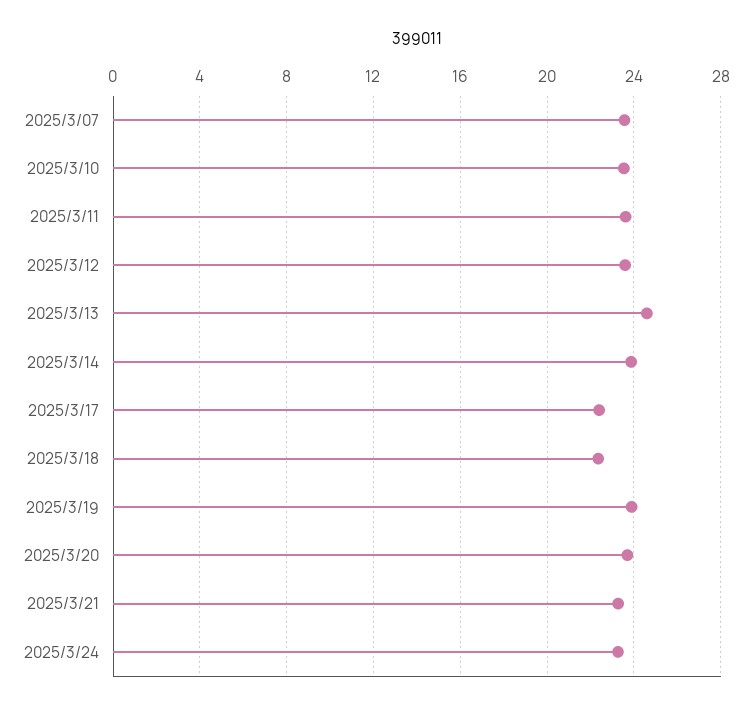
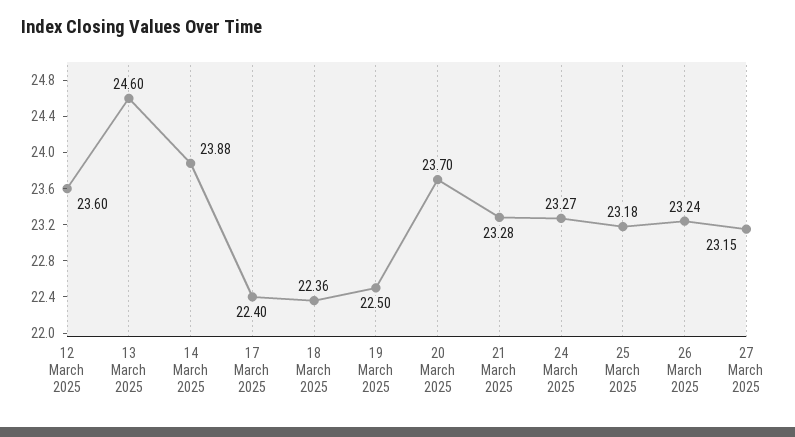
2025/3/07: 23.5 -> none
2025/3/10: 23.5 -> none
2025/3/11: 23.5 -> none
2025/3/19: 24 -> 22.5
25 March 2025: none -> 23.18
26 March 2025: none -> 23.24
27 March 2025: none -> 23.15

